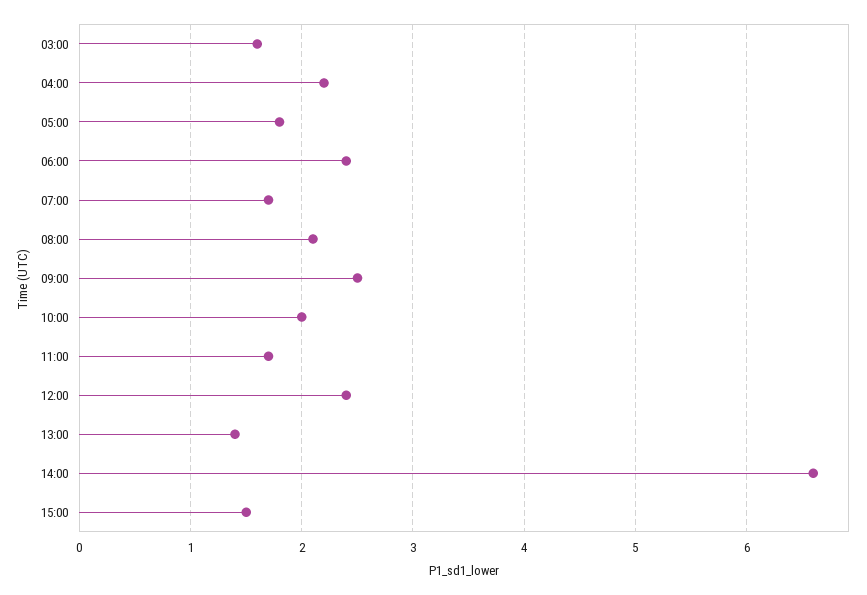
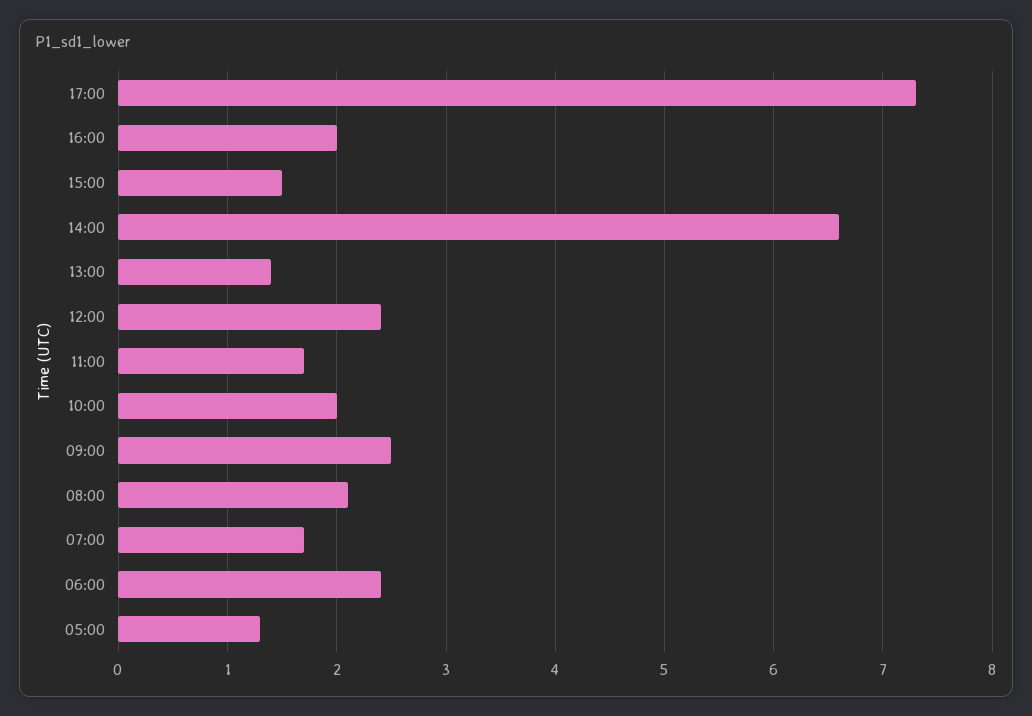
03:00: 1.6 -> none
04:00: 2.2 -> none
05:00: 1.8 -> 1.3
17:00: none -> 7.3
16:00: none -> 2

